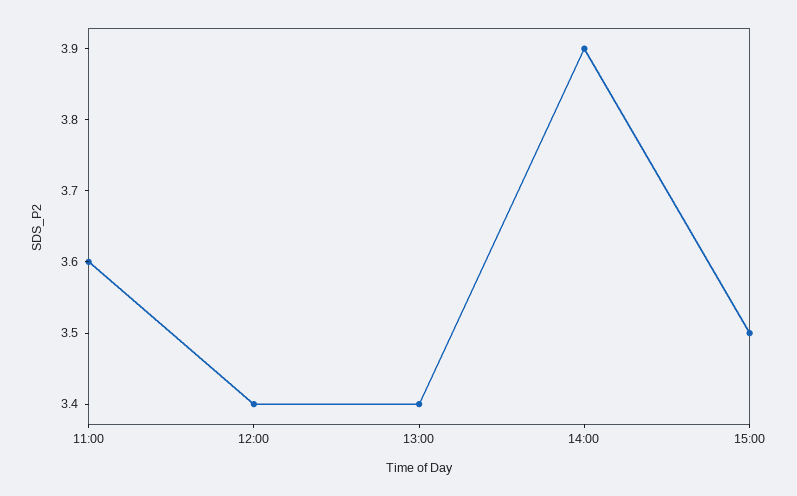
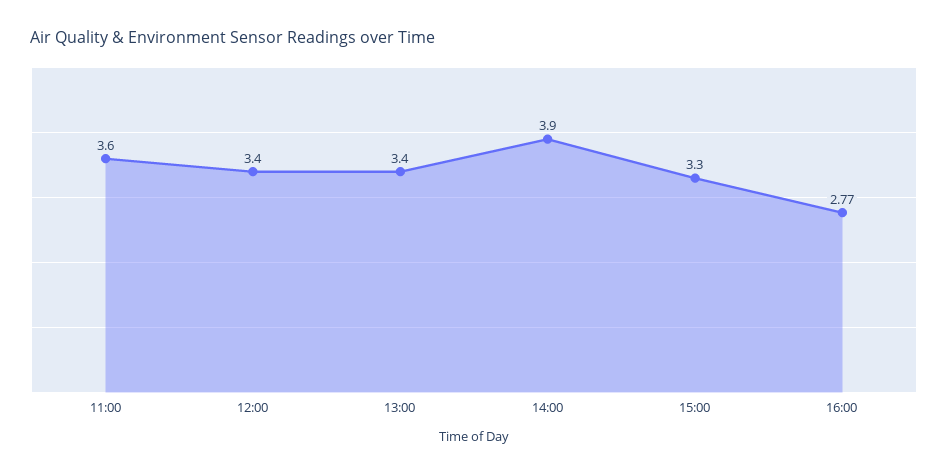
15:00: 3.5 -> 3.3
16:00: none -> 2.77

